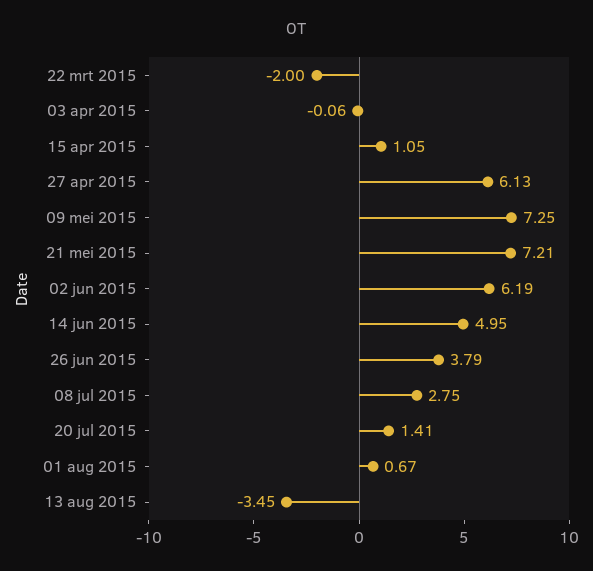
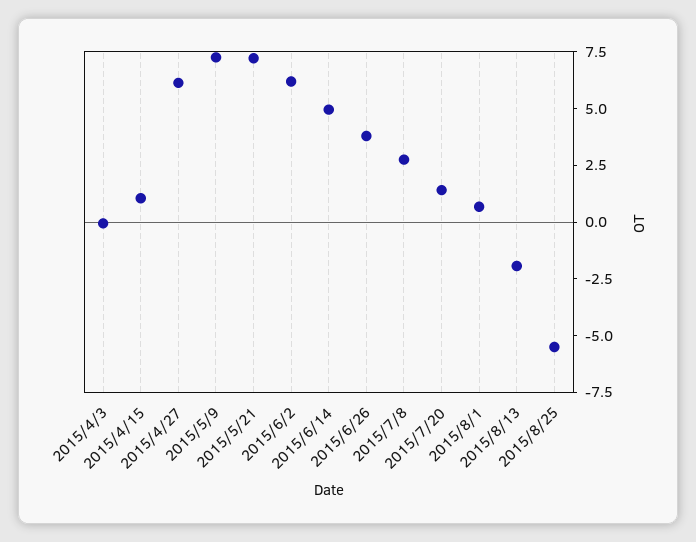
22 mrt 2015: -2 -> none
13 aug 2015: -3.45 -> -2
2015/8/25: none -> -5.5

